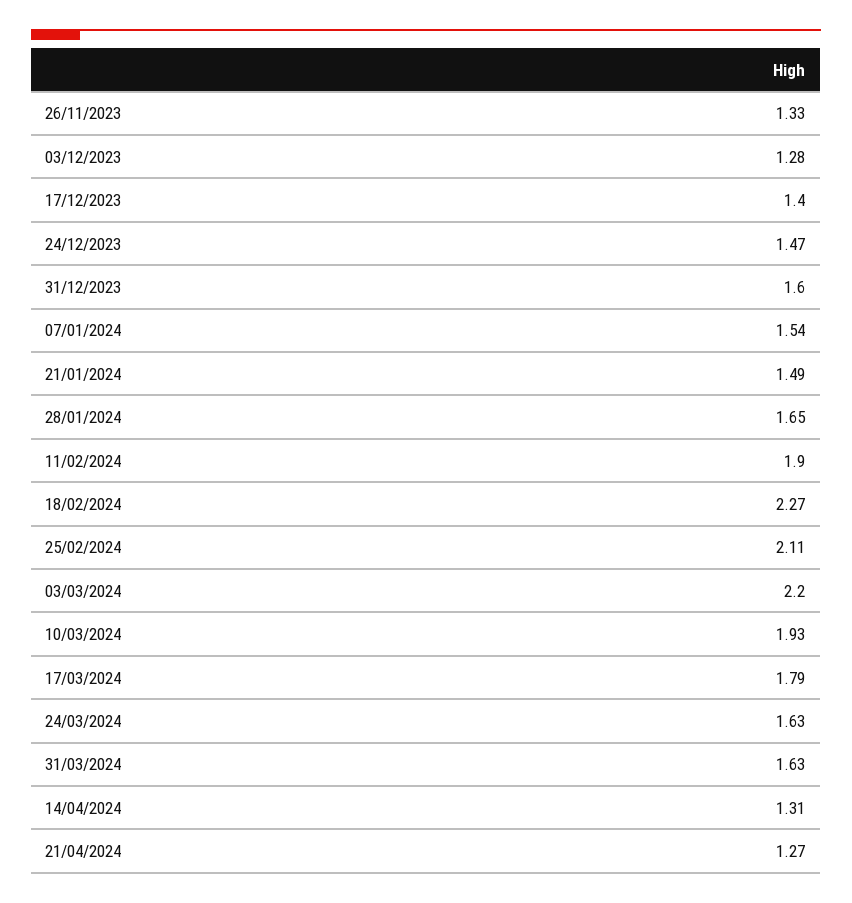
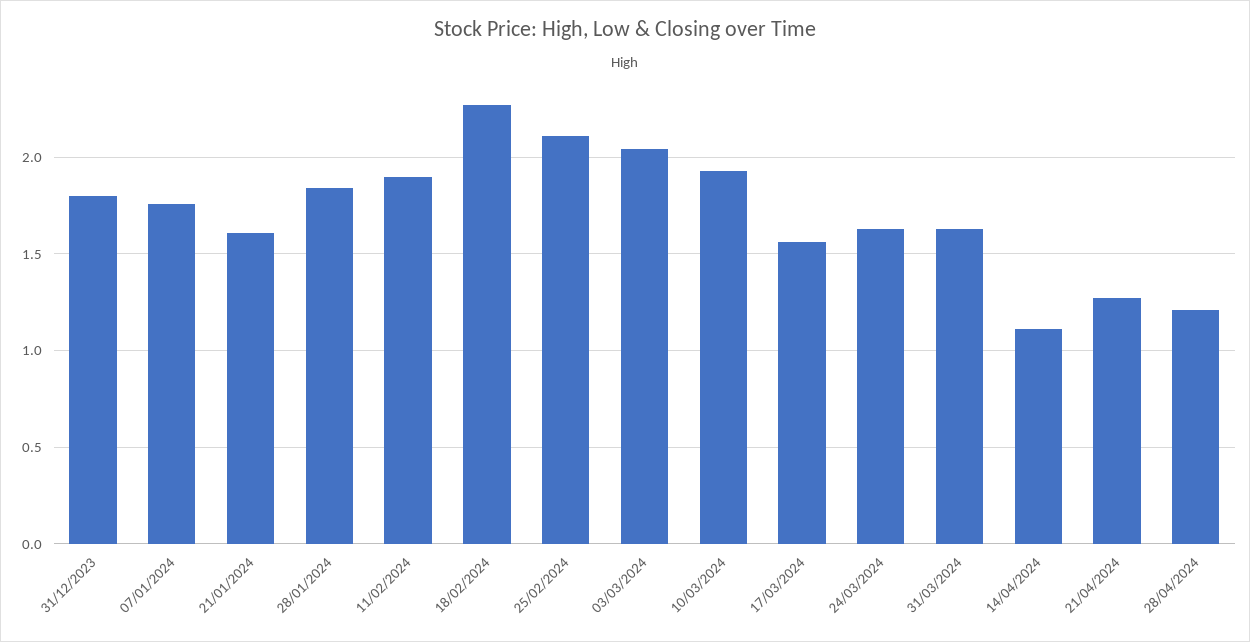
26/11/2023: 1.33 -> none
03/12/2023: 1.28 -> none
17/12/2023: 1.4 -> none
24/12/2023: 1.47 -> none
31/12/2023: 1.6 -> 1.8
07/01/2024: 1.54 -> 1.75
21/01/2024: 1.49 -> 1.6
28/01/2024: 1.65 -> 1.85
03/03/2024: 2.2 -> 2.05
17/03/2024: 1.79 -> 1.55
14/04/2024: 1.31 -> 1.1
28/04/2024: none -> 1.2

